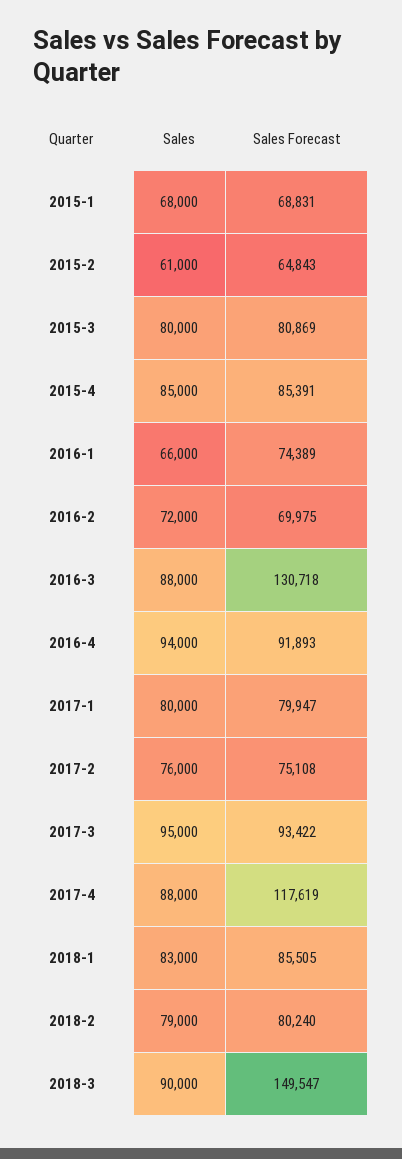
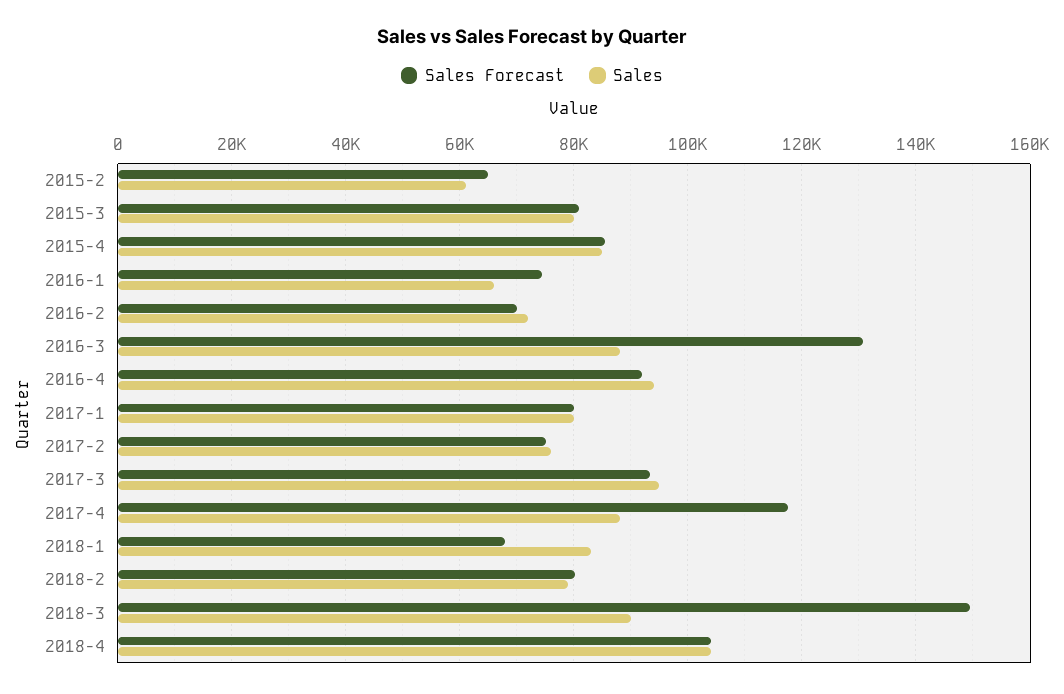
Sales, 2015-1: 68000 -> none
Sales Forecast, 2015-1: 68831 -> none
Sales Forecast, 2018-1: 85505 -> 68000
Sales Forecast, 2018-4: none -> 104000
Sales, 2018-4: none -> 104000

